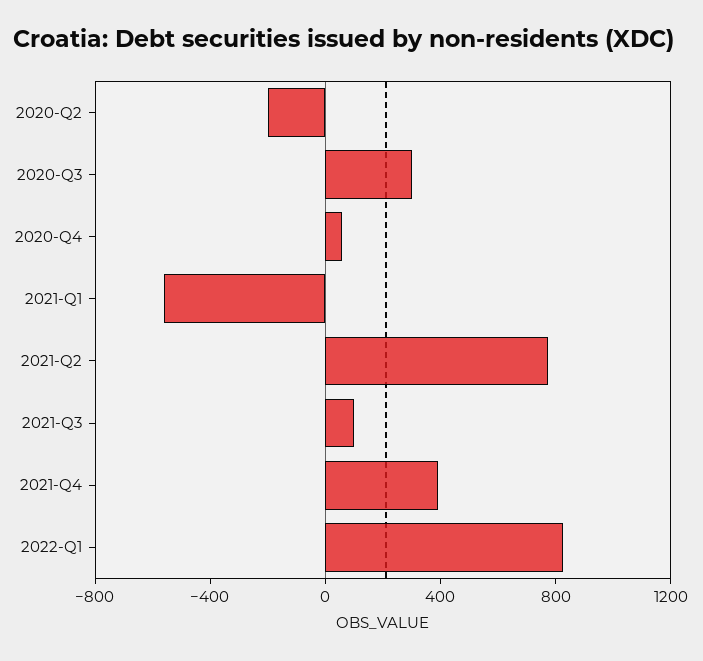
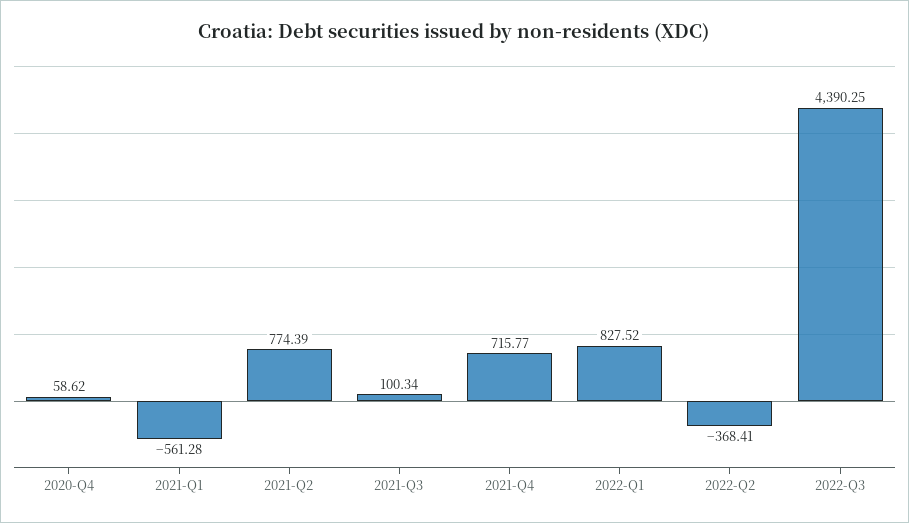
2020-Q2: -200 -> none
2020-Q3: 300 -> none
2021-Q4: 400 -> 715.77
2022-Q2: none -> -368.41
2022-Q3: none -> 4390.25

